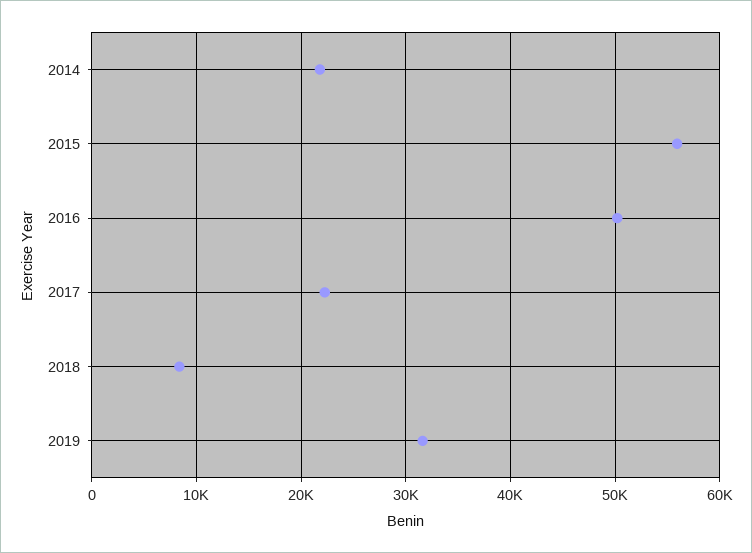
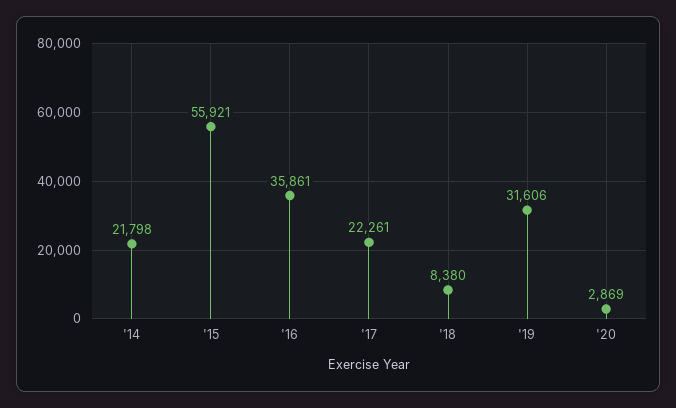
2016: 50000 -> 35861
'20: none -> 2869

